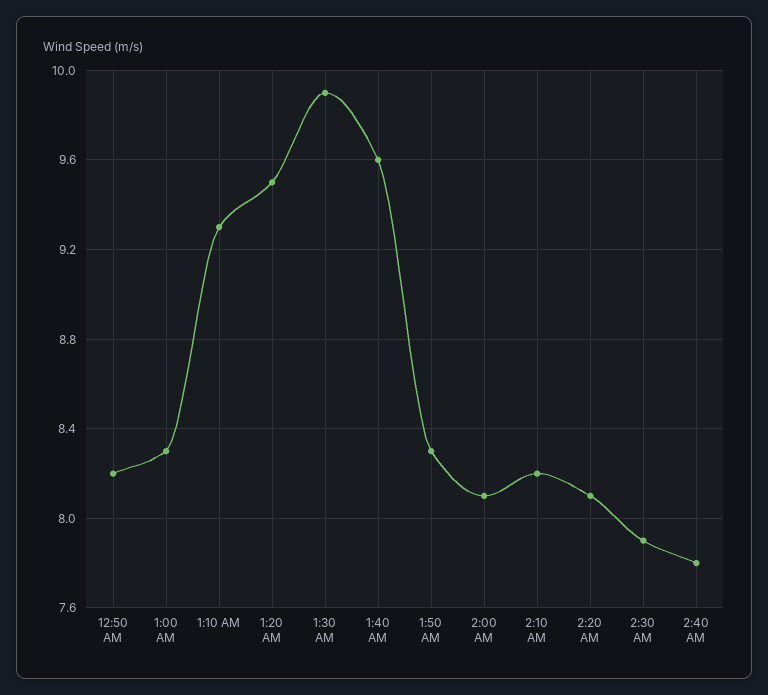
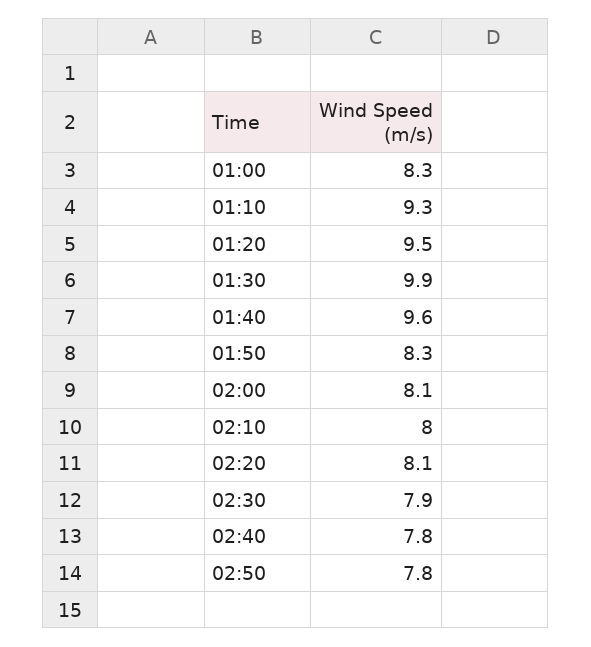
12:50 AM: 8.2 -> none
2:10 AM: 8.2 -> 8
02:50: none -> 7.8

